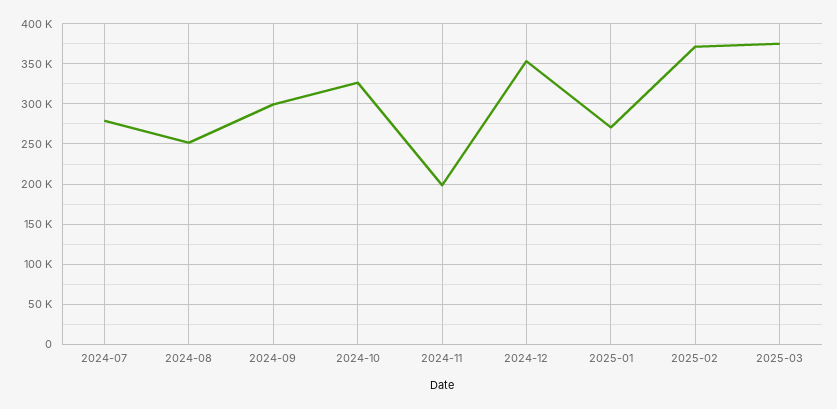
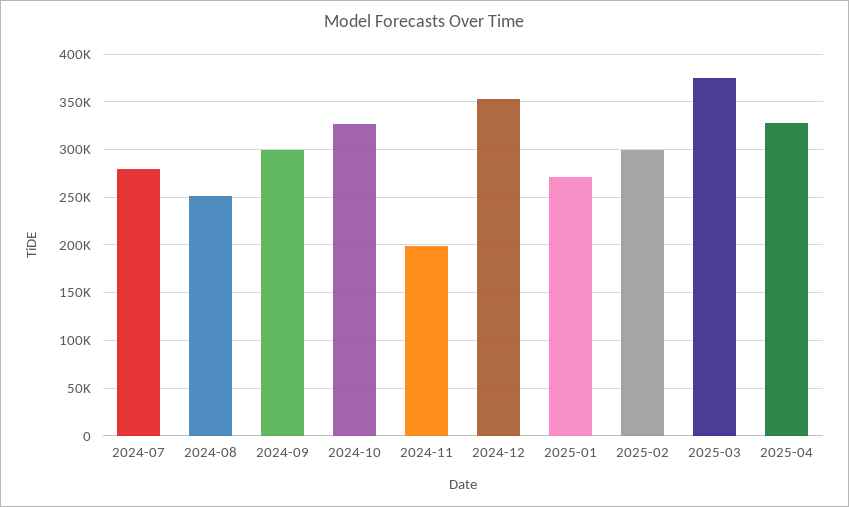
2025-02: 370000 -> 300000
2025-04: none -> 330000

